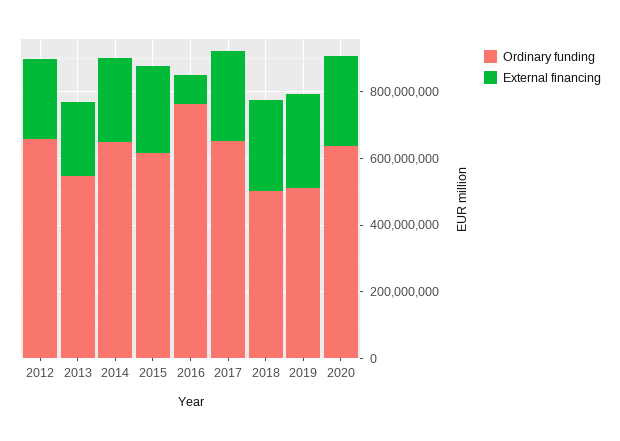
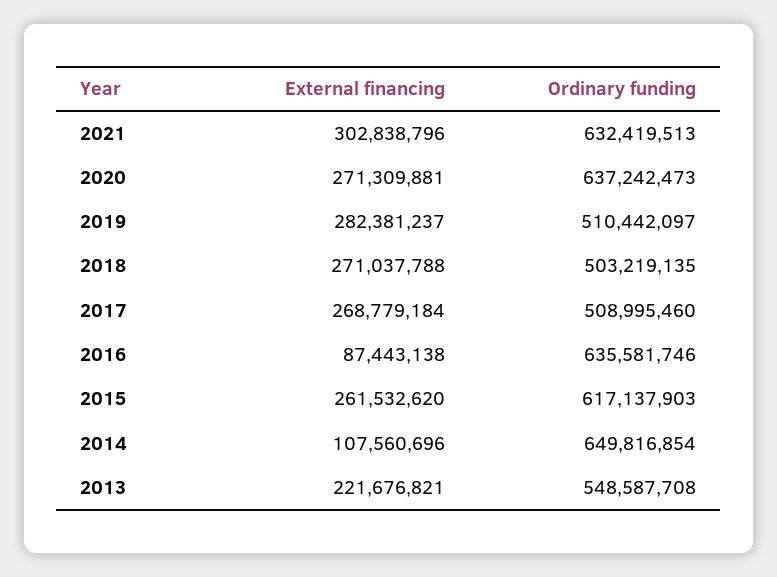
Ordinary funding, 2012: 650000000 -> none
External financing, 2012: 250000000 -> none
External financing, 2014: 250000000 -> 107560696
Ordinary funding, 2016: 750000000 -> 635581746
Ordinary funding, 2017: 650000000 -> 508995460
External financing, 2021: none -> 302838796
Ordinary funding, 2021: none -> 632419513

